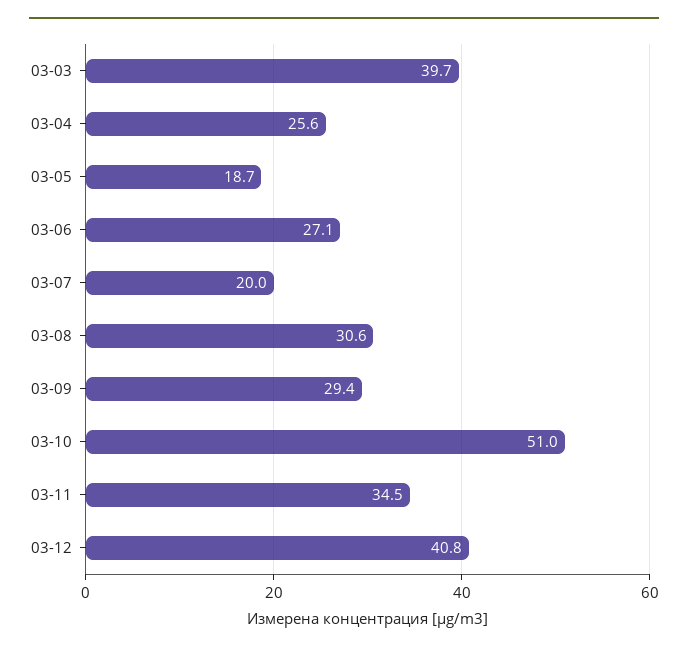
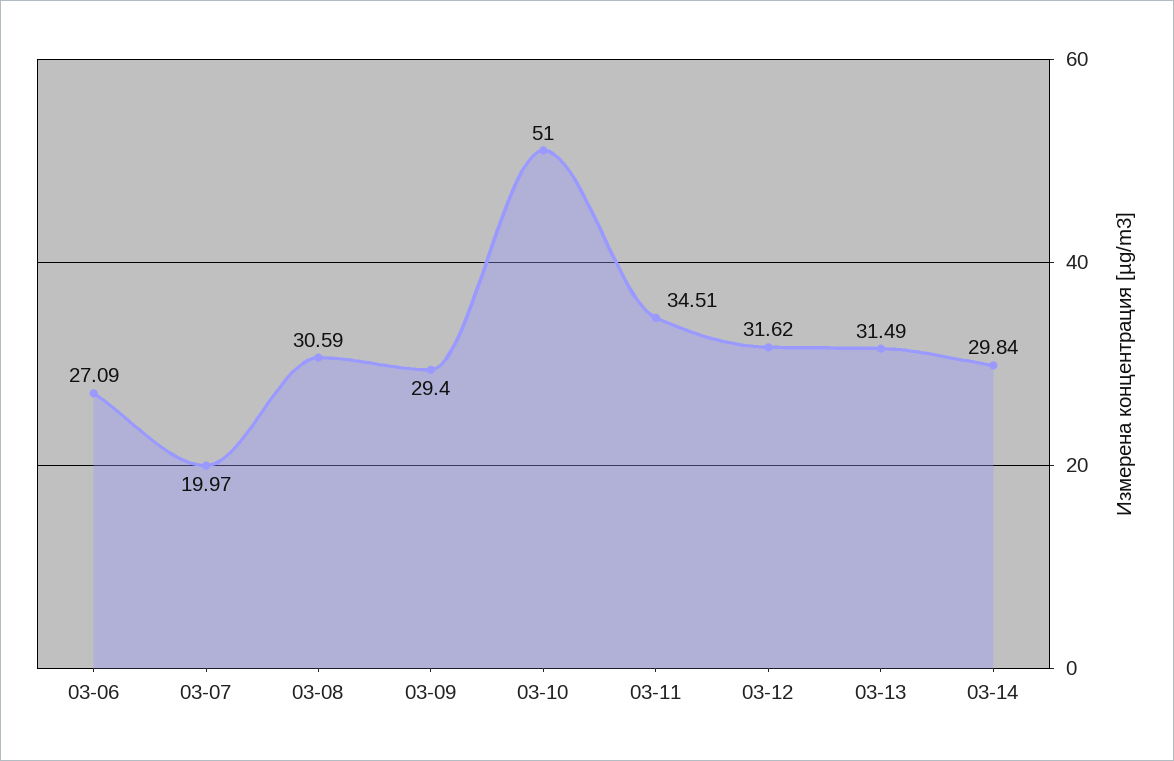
03-03: 39.7 -> none
03-04: 25.6 -> none
03-05: 18.7 -> none
03-12: 40.8 -> 31.62
03-13: none -> 31.49
03-14: none -> 29.84

